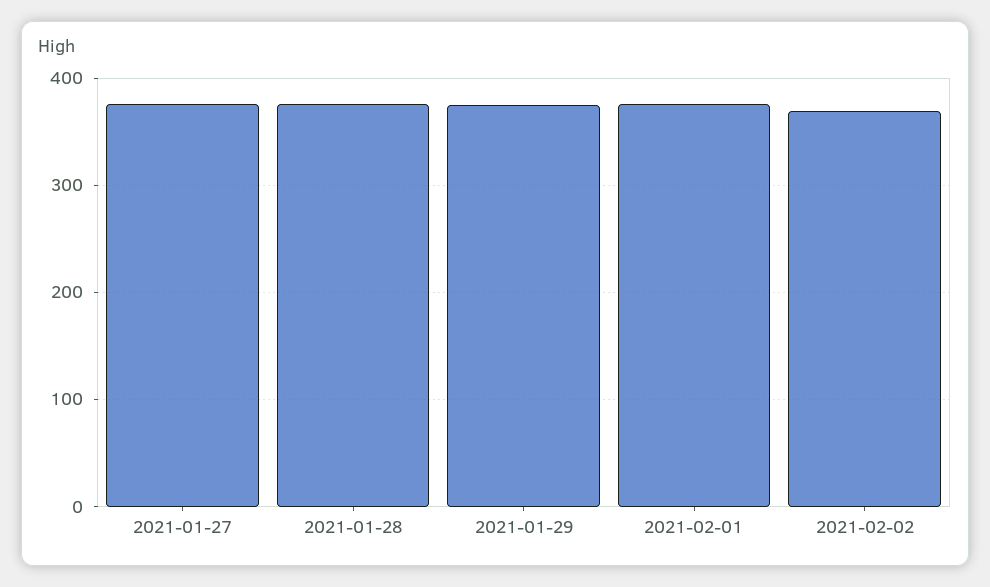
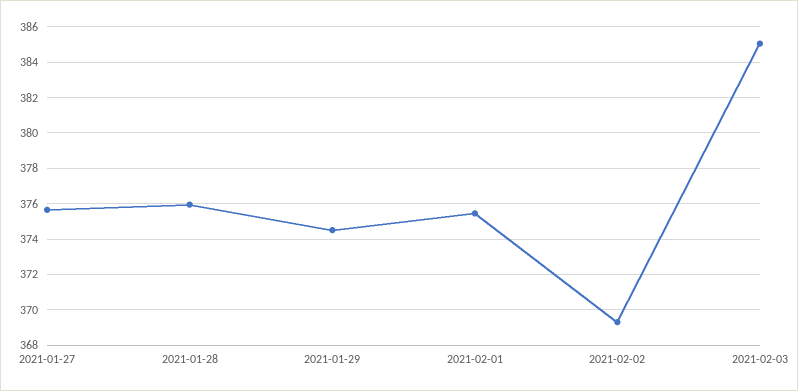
2021-02-03: none -> 385

